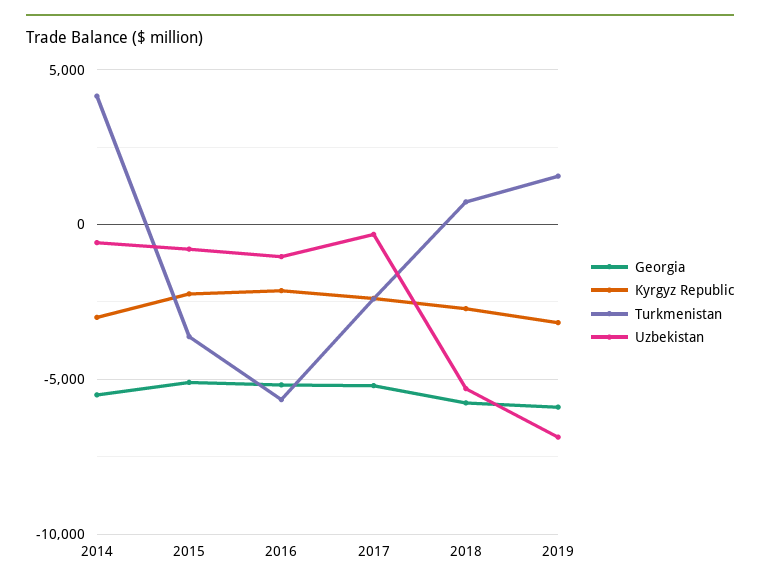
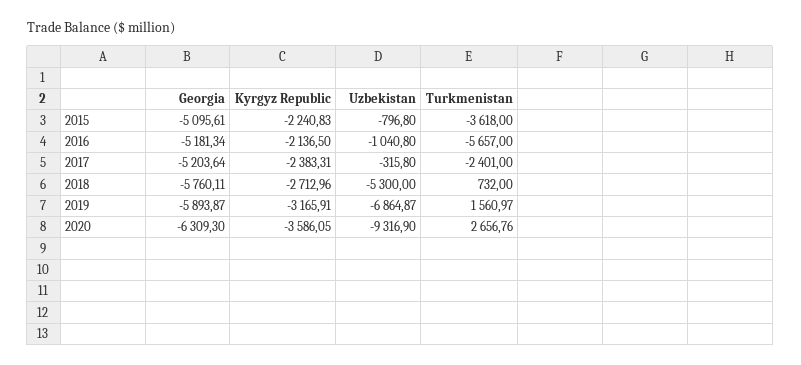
Georgia, 2014: -5500 -> none
Kyrgyz Republic, 2014: -3000 -> none
Turkmenistan, 2014: 4000 -> none
Uzbekistan, 2014: -500 -> none
Georgia, 2020: none -> -6309.3
Kyrgyz Republic, 2020: none -> -3586.05
Uzbekistan, 2020: none -> -9316.9
Turkmenistan, 2020: none -> 2656.76

